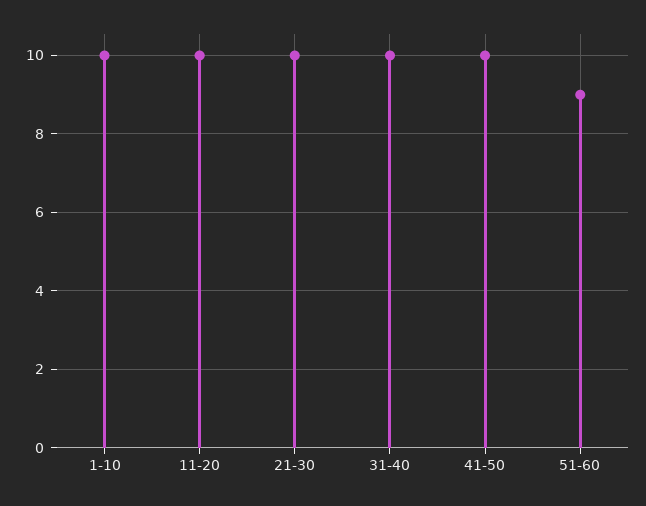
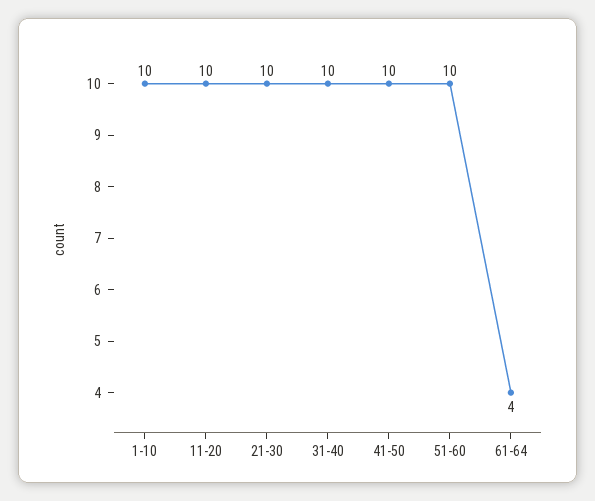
51-60: 9 -> 10
61-64: none -> 4

